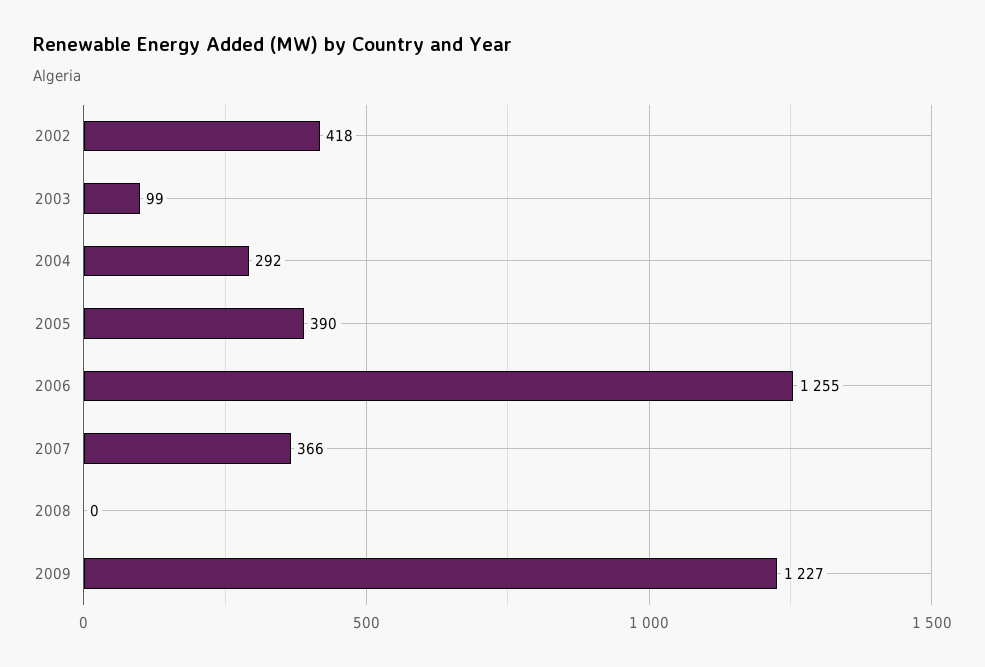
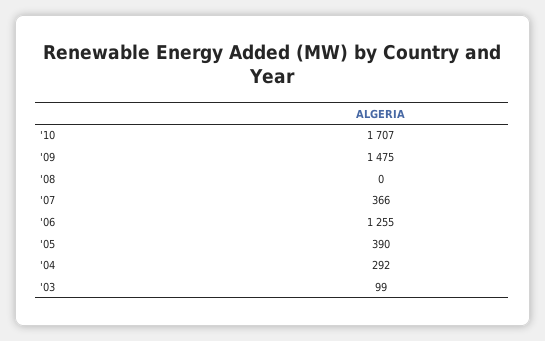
2002: 418 -> none
2009: 1227 -> 1475
'10: none -> 1707

